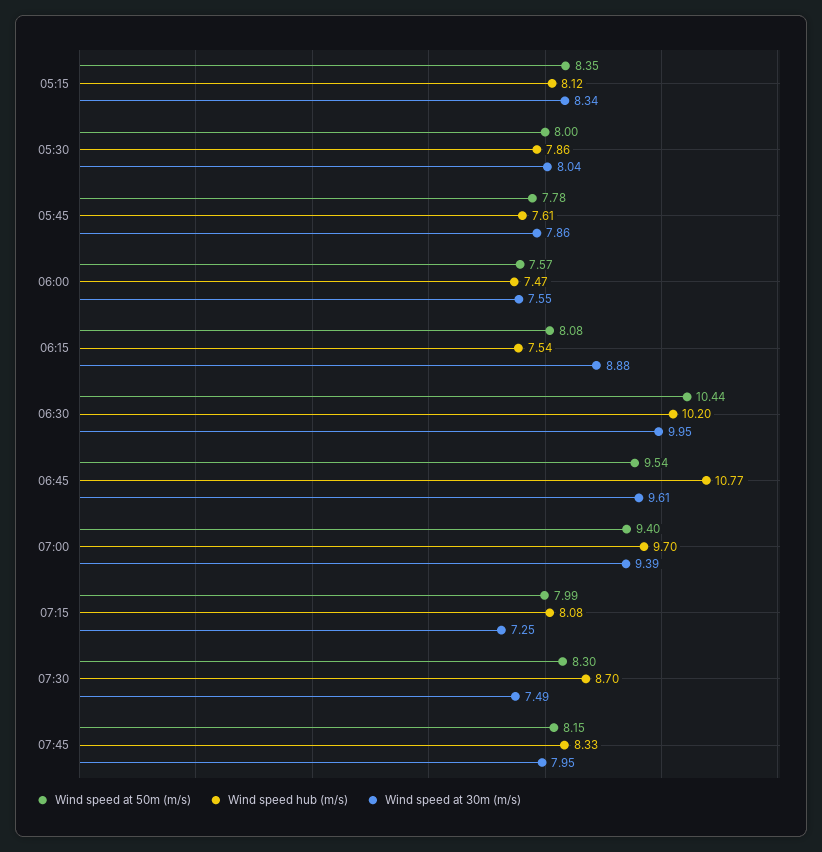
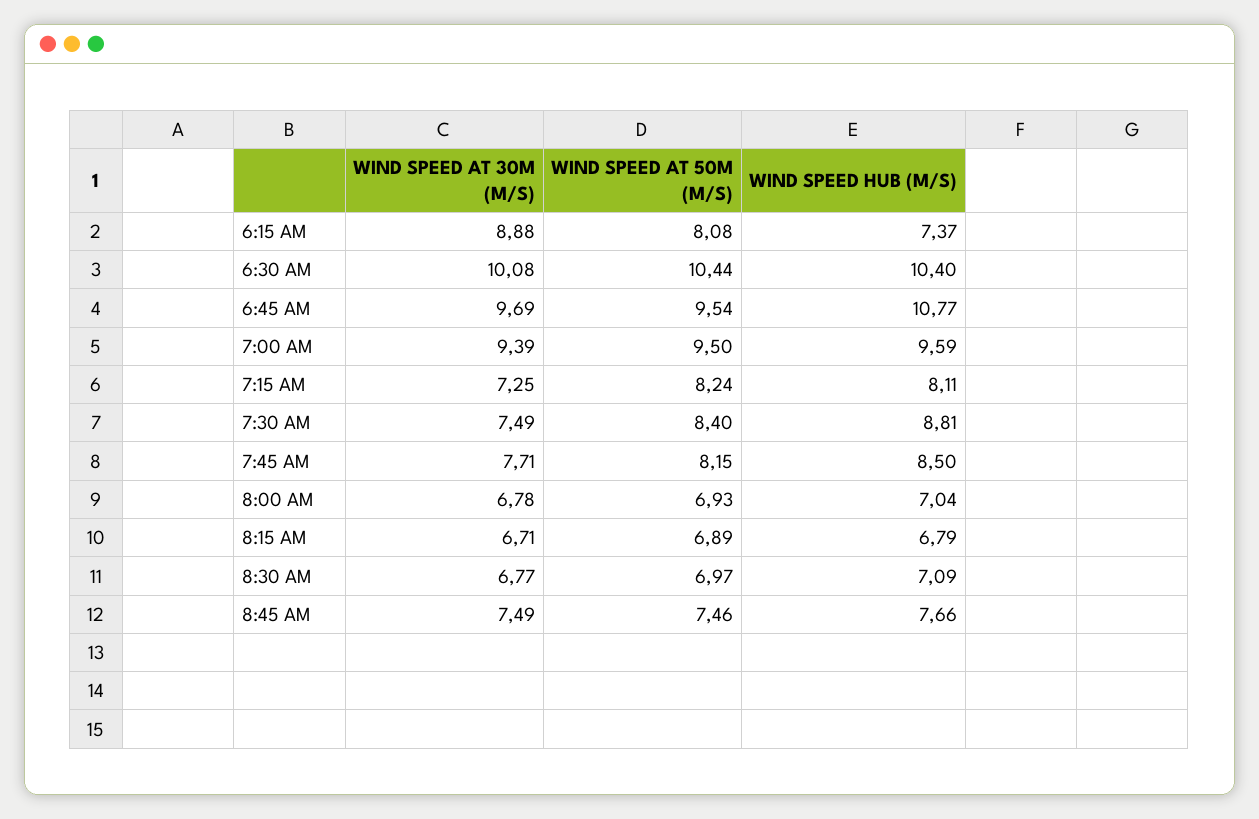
Wind speed at 50m (m/s), 05:15: 8.35 -> none
Wind speed hub (m/s), 05:15: 8.12 -> none
Wind speed at 30m (m/s), 05:15: 8.34 -> none
Wind speed at 50m (m/s), 05:30: 8 -> none
Wind speed hub (m/s), 05:30: 7.86 -> none
Wind speed at 30m (m/s), 05:30: 8.04 -> none
Wind speed at 50m (m/s), 05:45: 7.78 -> none
Wind speed hub (m/s), 05:45: 7.61 -> none
Wind speed at 30m (m/s), 05:45: 7.86 -> none
Wind speed at 50m (m/s), 06:00: 7.57 -> none
Wind speed hub (m/s), 06:00: 7.47 -> none
Wind speed at 30m (m/s), 06:00: 7.55 -> none
Wind speed hub (m/s), 06:15: 7.54 -> 7.37
Wind speed hub (m/s), 06:30: 10.2 -> 10.4
Wind speed at 30m (m/s), 06:30: 9.95 -> 10.08
Wind speed at 30m (m/s), 06:45: 9.61 -> 9.69
Wind speed at 50m (m/s), 07:00: 9.4 -> 9.5
Wind speed hub (m/s), 07:00: 9.7 -> 9.59
Wind speed at 50m (m/s), 07:15: 7.99 -> 8.24
Wind speed hub (m/s), 07:15: 8.08 -> 8.11
Wind speed at 50m (m/s), 07:30: 8.3 -> 8.4
Wind speed hub (m/s), 07:30: 8.7 -> 8.81
Wind speed hub (m/s), 07:45: 8.33 -> 8.5
Wind speed at 30m (m/s), 07:45: 7.95 -> 7.71
Wind speed at 30m (m/s), 8:00 AM: none -> 6.78
Wind speed at 50m (m/s), 8:00 AM: none -> 6.93
Wind speed hub (m/s), 8:00 AM: none -> 7.04
Wind speed at 30m (m/s), 8:15 AM: none -> 6.71
Wind speed at 50m (m/s), 8:15 AM: none -> 6.89
Wind speed hub (m/s), 8:15 AM: none -> 6.79
Wind speed at 30m (m/s), 8:30 AM: none -> 6.77
Wind speed at 50m (m/s), 8:30 AM: none -> 6.97
Wind speed hub (m/s), 8:30 AM: none -> 7.09
Wind speed at 30m (m/s), 8:45 AM: none -> 7.49
Wind speed at 50m (m/s), 8:45 AM: none -> 7.46
Wind speed hub (m/s), 8:45 AM: none -> 7.66

